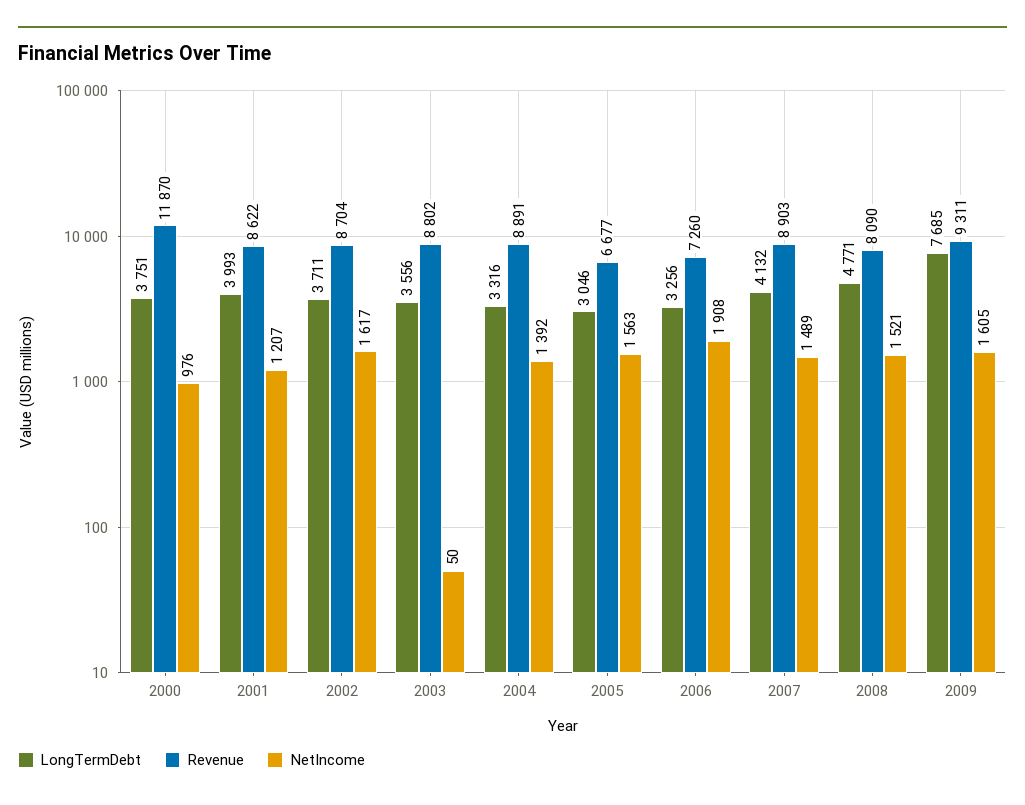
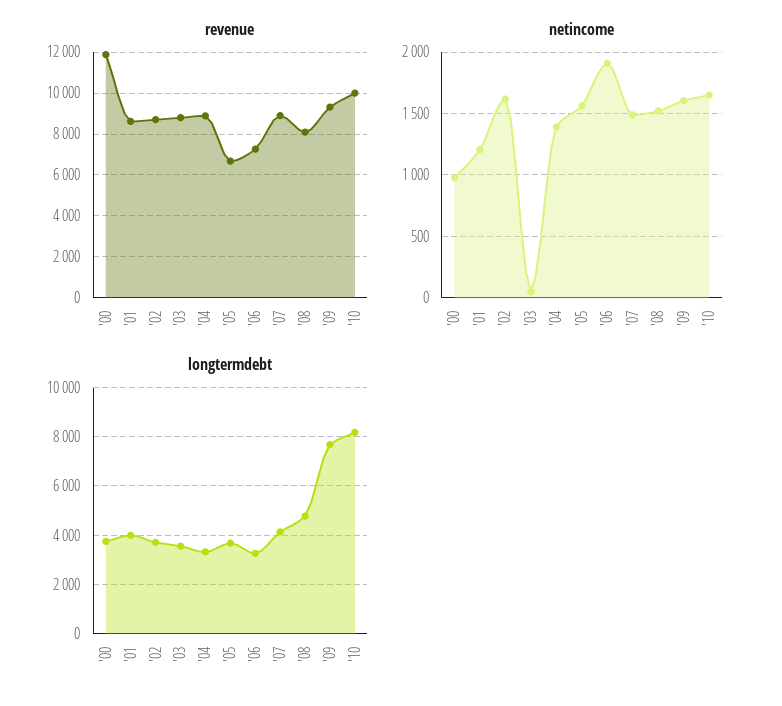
LongTermDebt, 2005: 3046 -> 3750
Revenue, '10: none -> 10000
NetIncome, '10: none -> 1650
LongTermDebt, '10: none -> 8250

